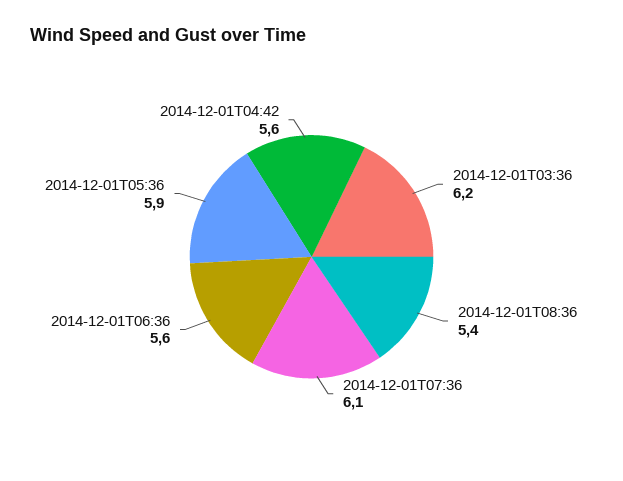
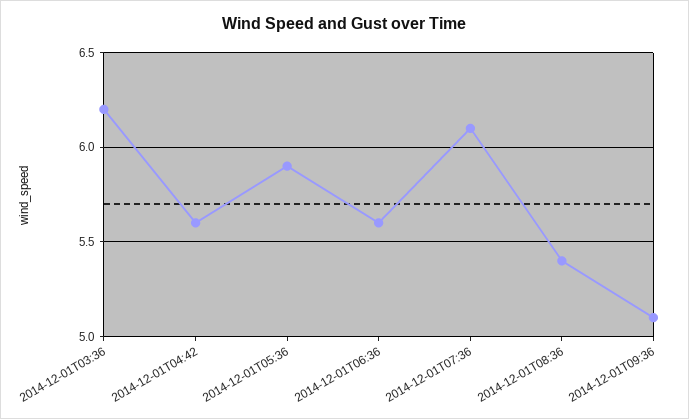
2014-12-01T09:36: none -> 5.1

